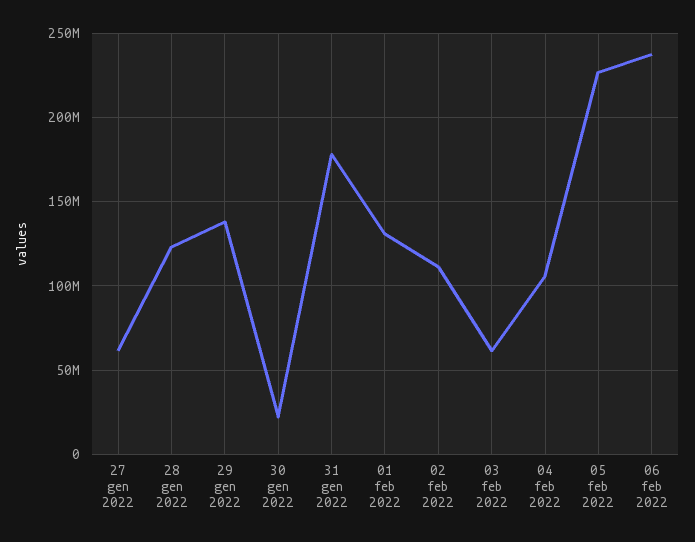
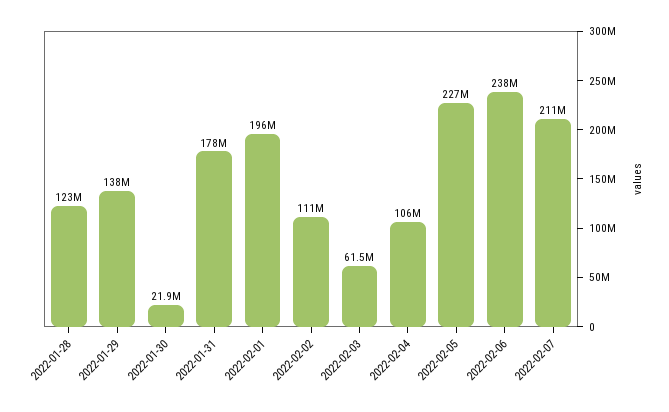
27 gen 2022: 60000000 -> none
01 feb 2022: 130000000 -> 196000000
2022-02-07: none -> 211000000

